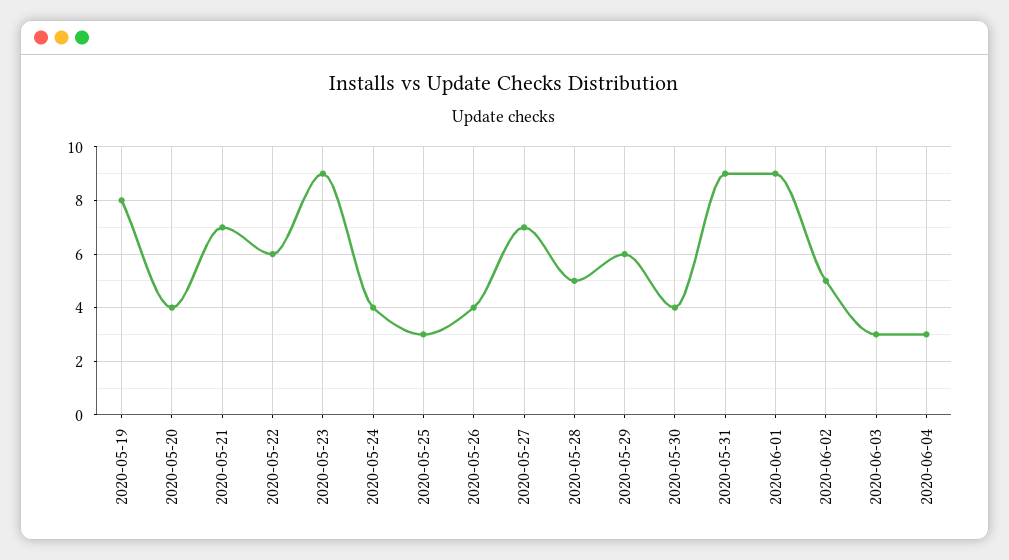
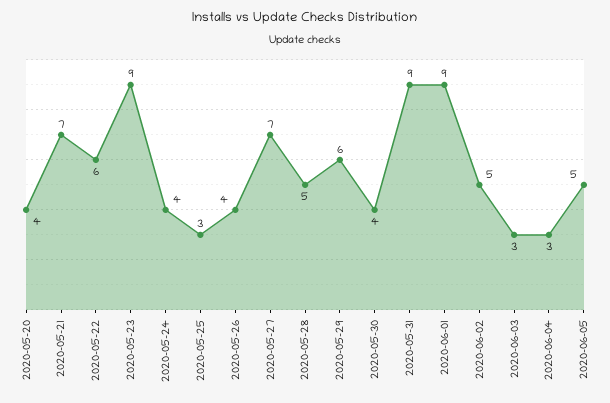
2020-05-19: 8 -> none
2020-06-05: none -> 5

